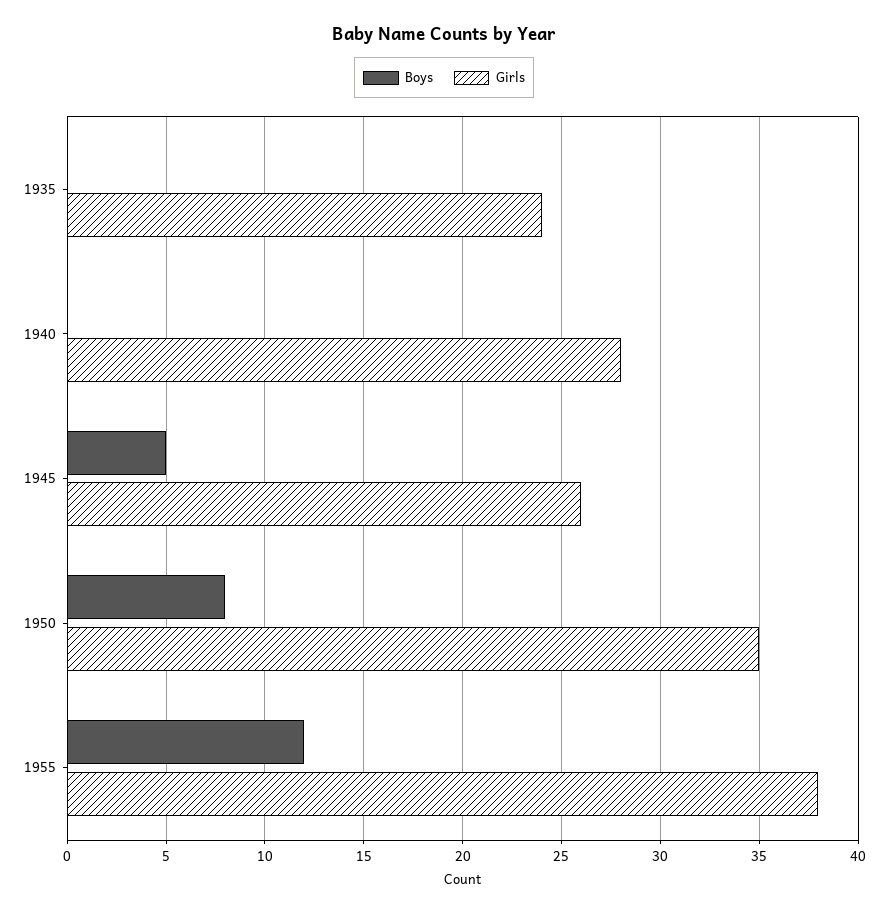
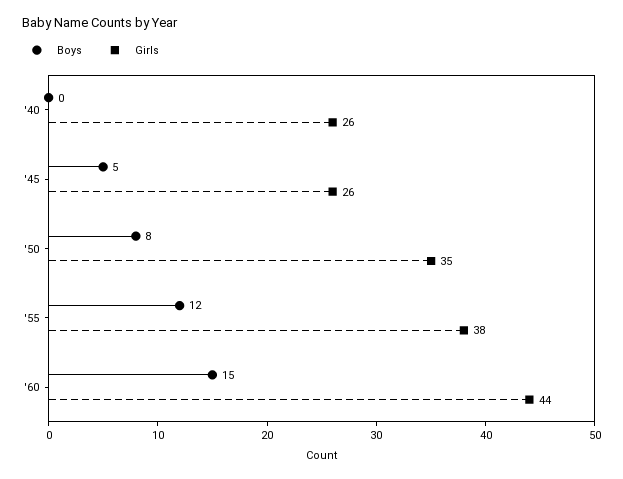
Boys, 1935: 0 -> none
Girls, 1935: 24 -> none
Girls, 1940: 28 -> 26
Boys, '60: none -> 15
Girls, '60: none -> 44

